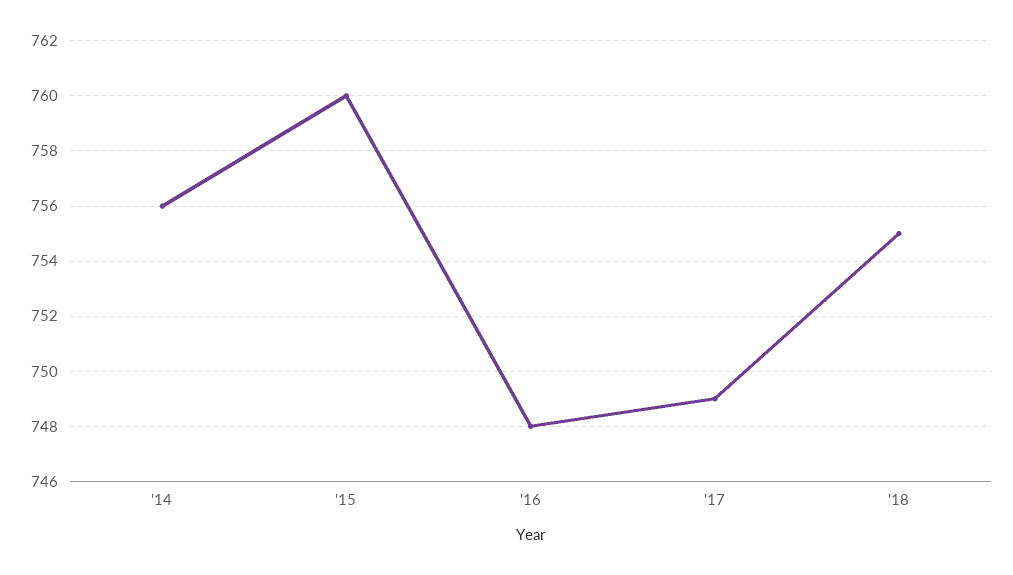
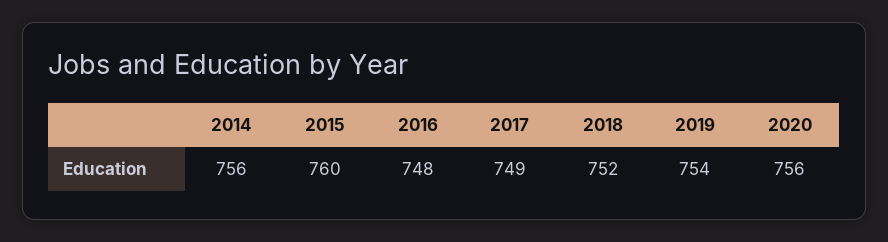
'18: 755 -> 752
2019: none -> 754
2020: none -> 756

